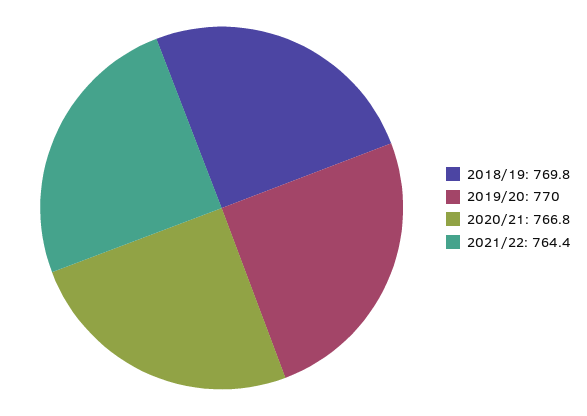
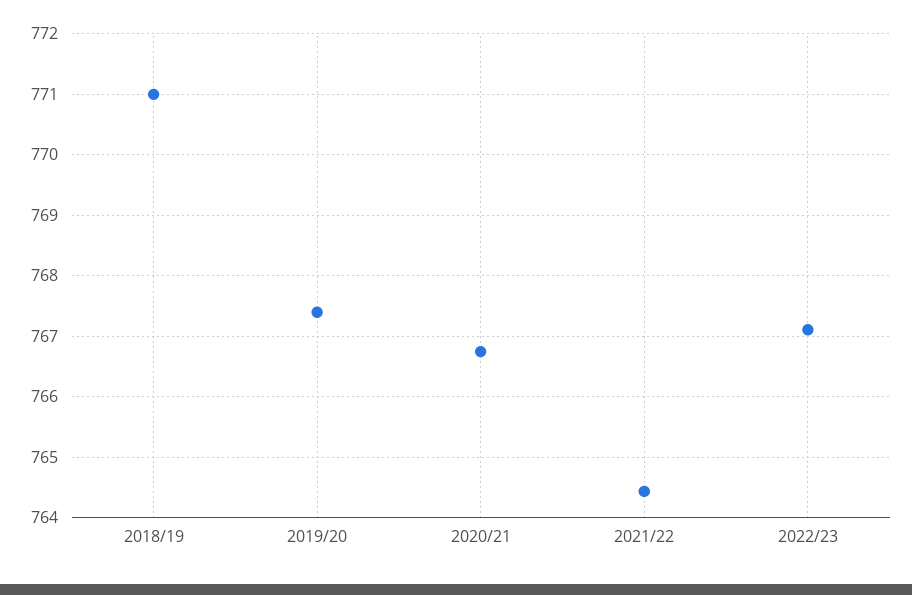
2018/19: 769.8 -> 771
2019/20: 770 -> 767.4
2022/23: none -> 767.1

